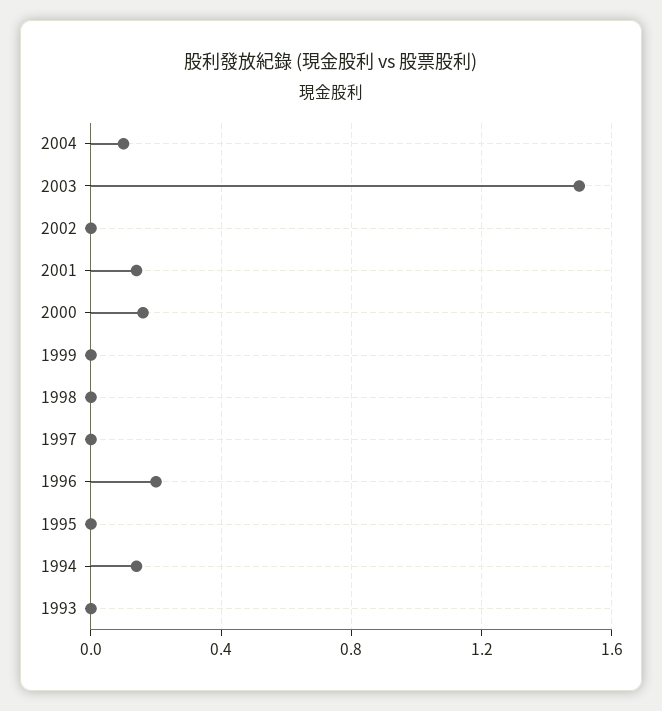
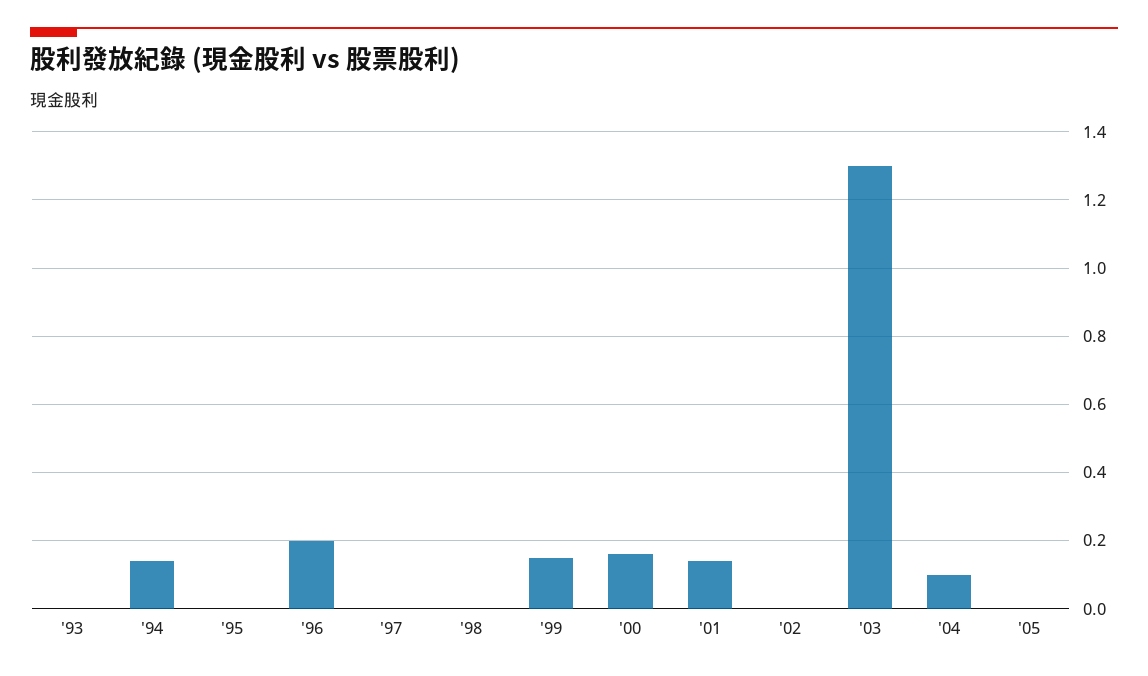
2003: 1.5 -> 1.3
1999: 0 -> 0.15
'05: none -> 0

